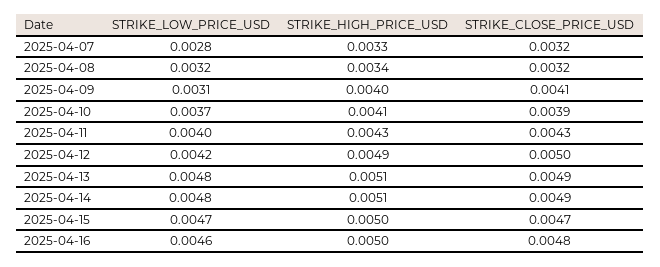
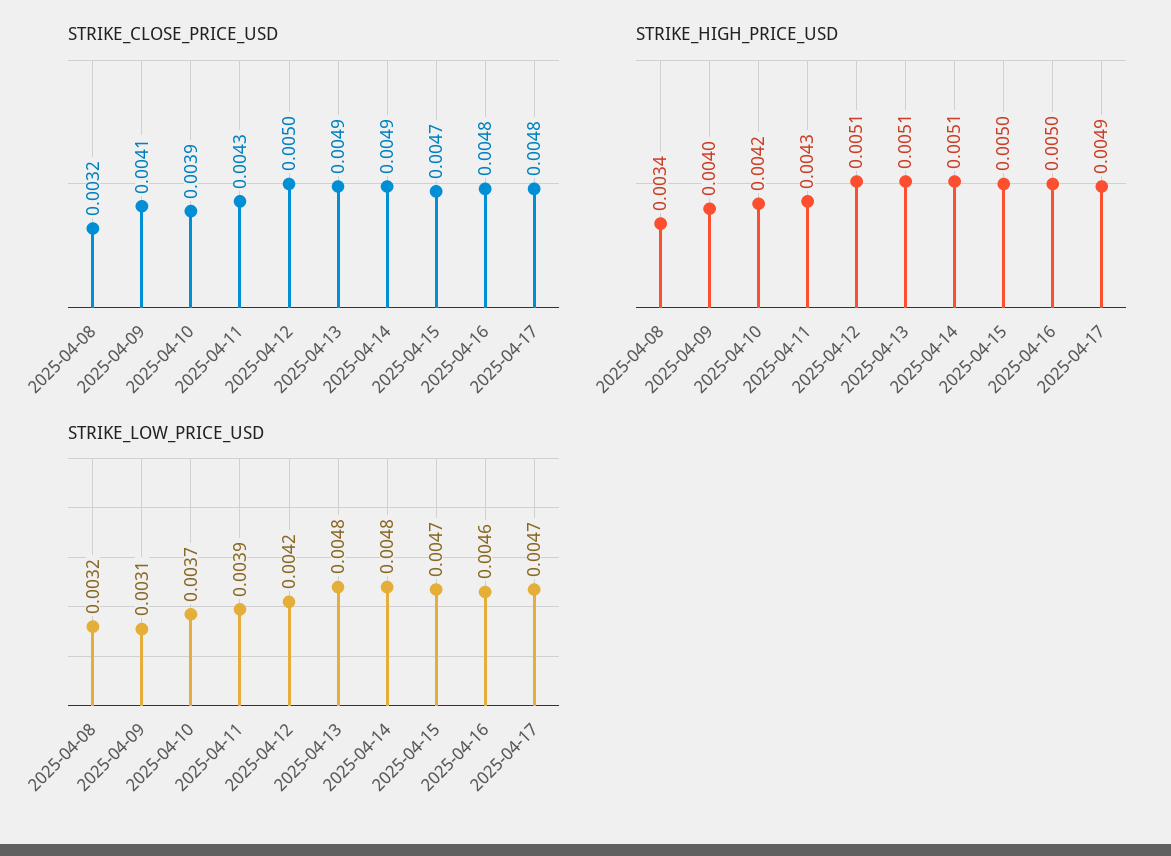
STRIKE_LOW_PRICE_USD, 2025-04-07: 0.0028 -> none
STRIKE_HIGH_PRICE_USD, 2025-04-07: 0.0033 -> none
STRIKE_CLOSE_PRICE_USD, 2025-04-07: 0.0032 -> none
STRIKE_HIGH_PRICE_USD, 2025-04-10: 0.0041 -> 0.0042
STRIKE_LOW_PRICE_USD, 2025-04-11: 0.004 -> 0.0039
STRIKE_HIGH_PRICE_USD, 2025-04-12: 0.0049 -> 0.0051
STRIKE_CLOSE_PRICE_USD, 2025-04-17: none -> 0.0048
STRIKE_HIGH_PRICE_USD, 2025-04-17: none -> 0.0049
STRIKE_LOW_PRICE_USD, 2025-04-17: none -> 0.0047

